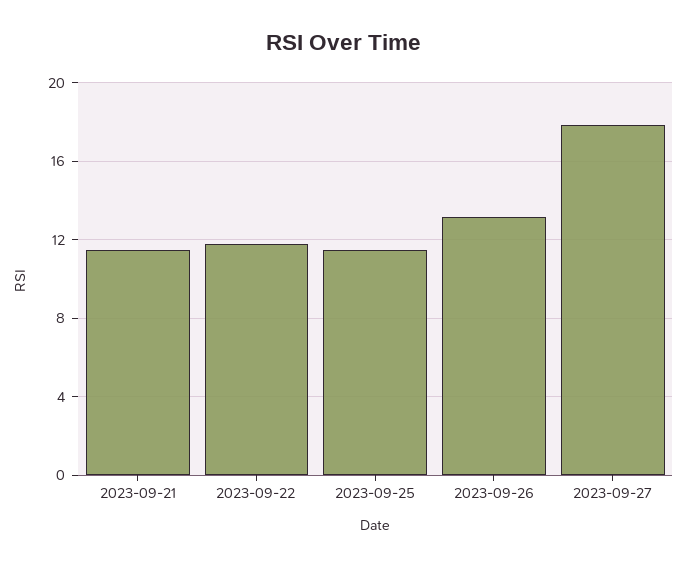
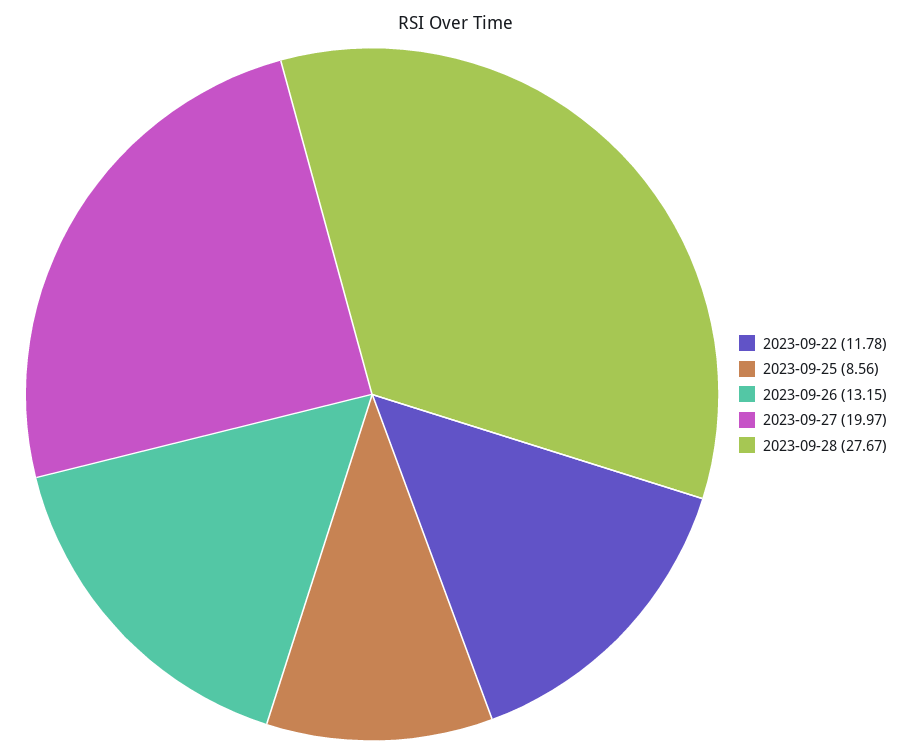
2023-09-21: 11.5 -> none
2023-09-25: 11.5 -> 8.56
2023-09-27: 18 -> 19.97
2023-09-28: none -> 27.67

